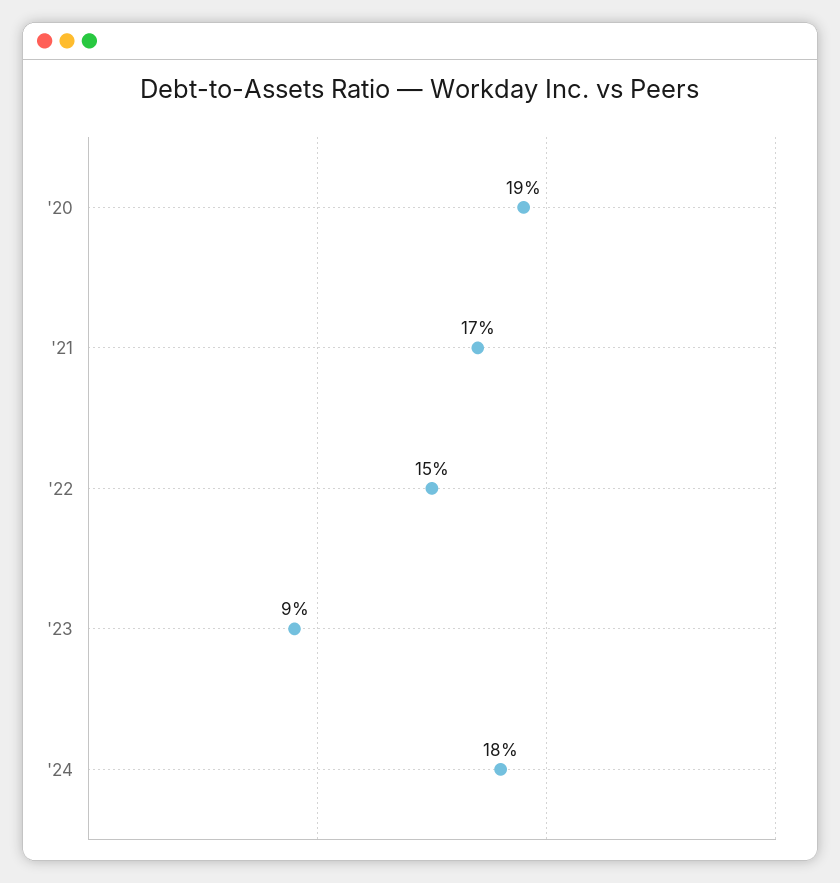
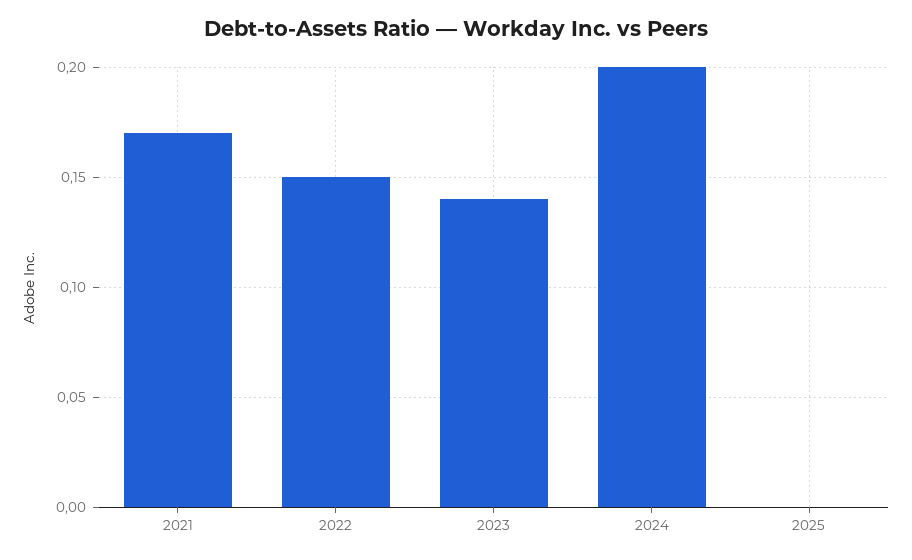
'20: 0.19 -> none
'23: 0.09 -> 0.14
'24: 0.18 -> 0.2
2025: none -> 0

